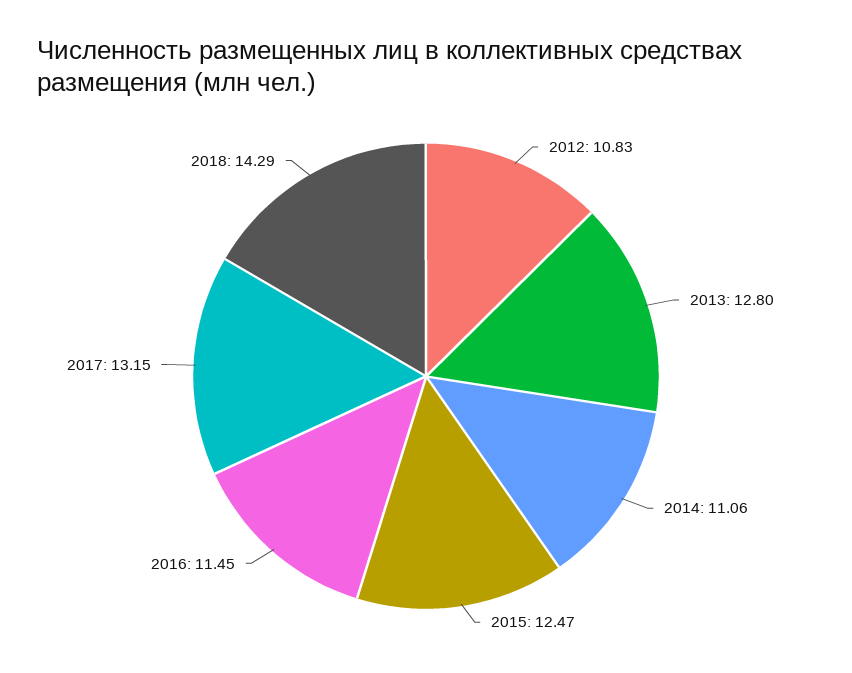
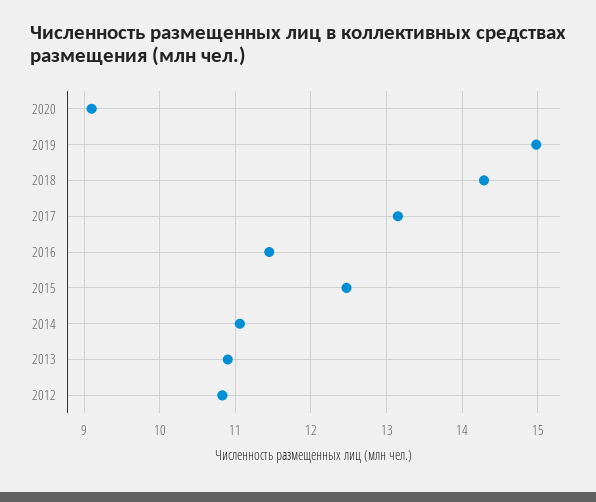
2013: 12.8 -> 10.9
2020: none -> 9.1
2019: none -> 15

